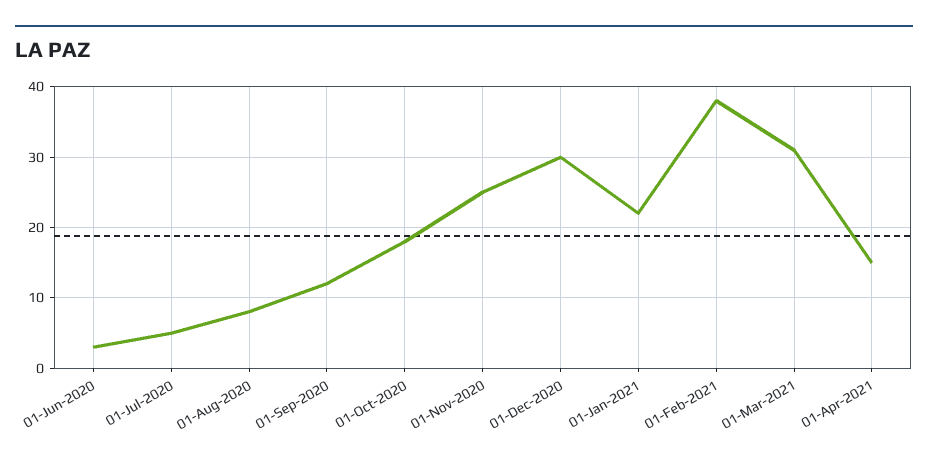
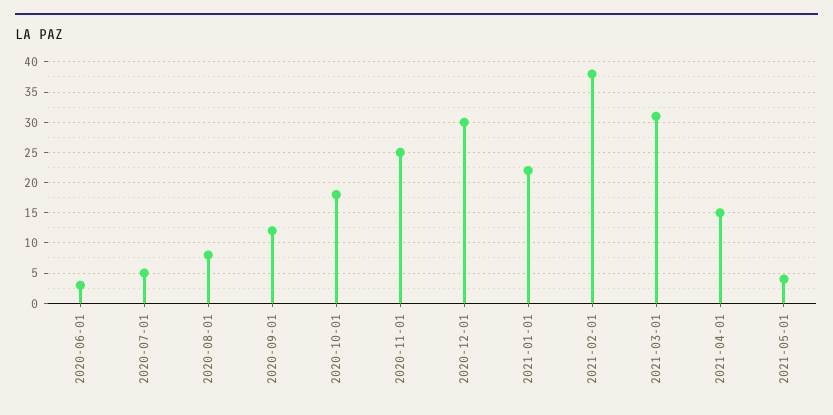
2021-05-01: none -> 4

